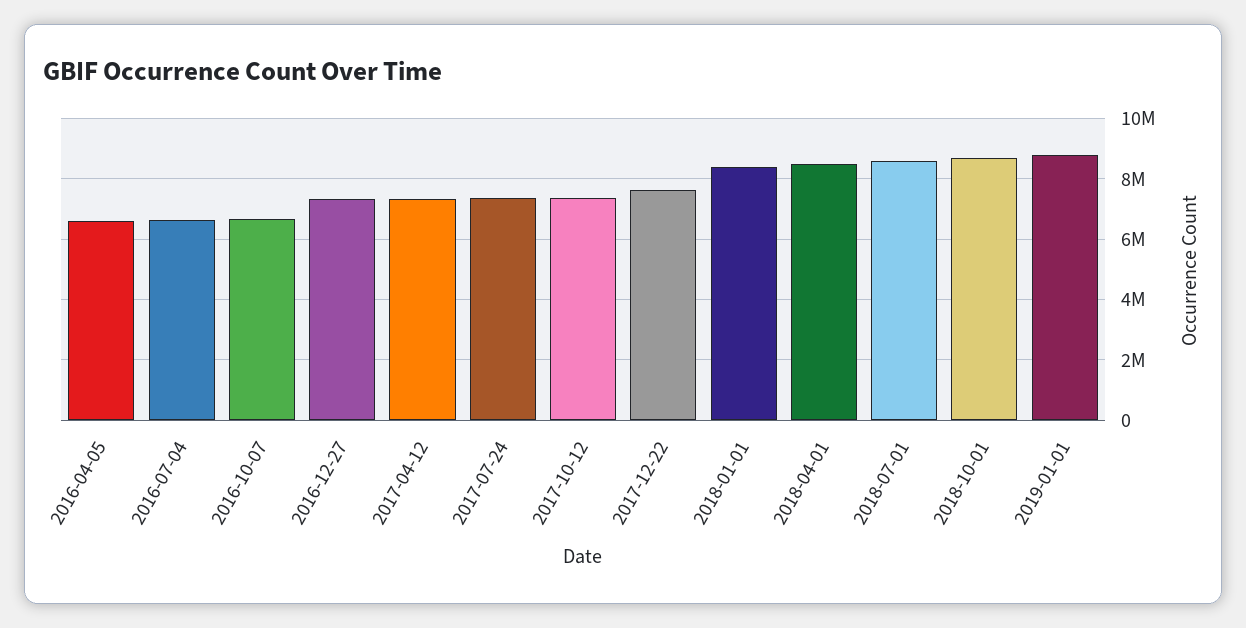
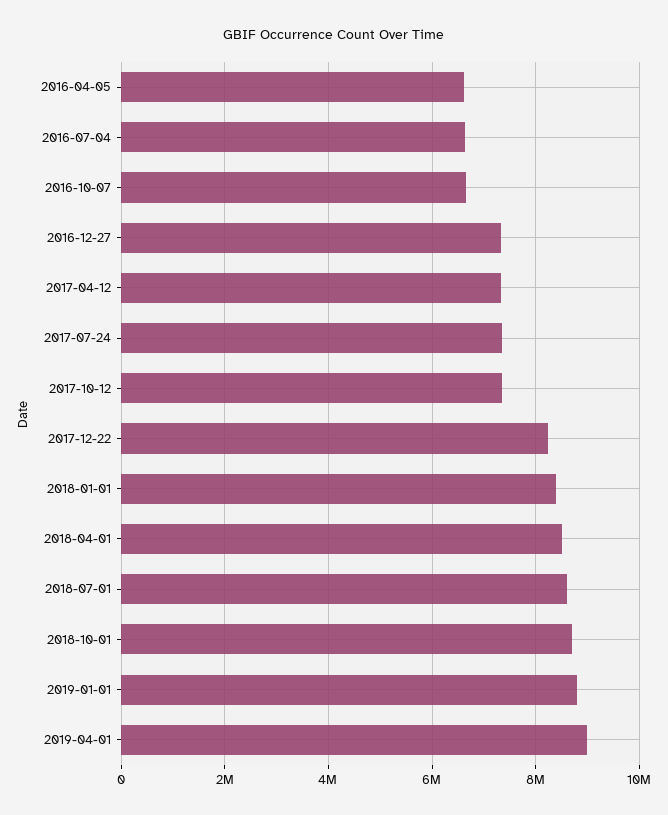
2017-12-22: 7600000 -> 8200000
2019-04-01: none -> 9000000

